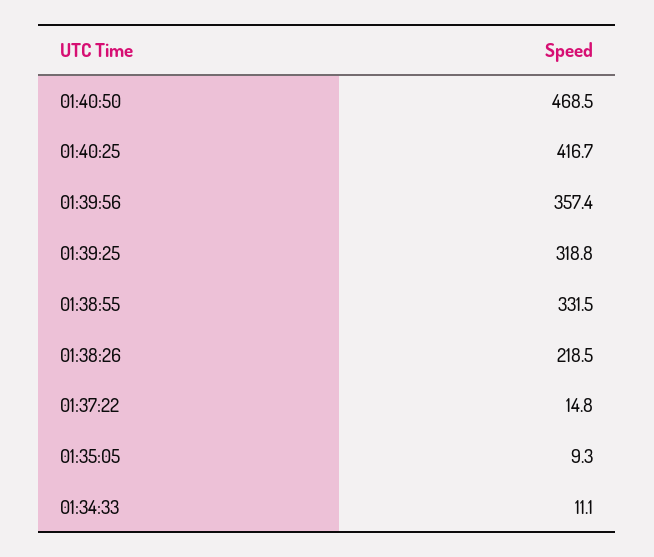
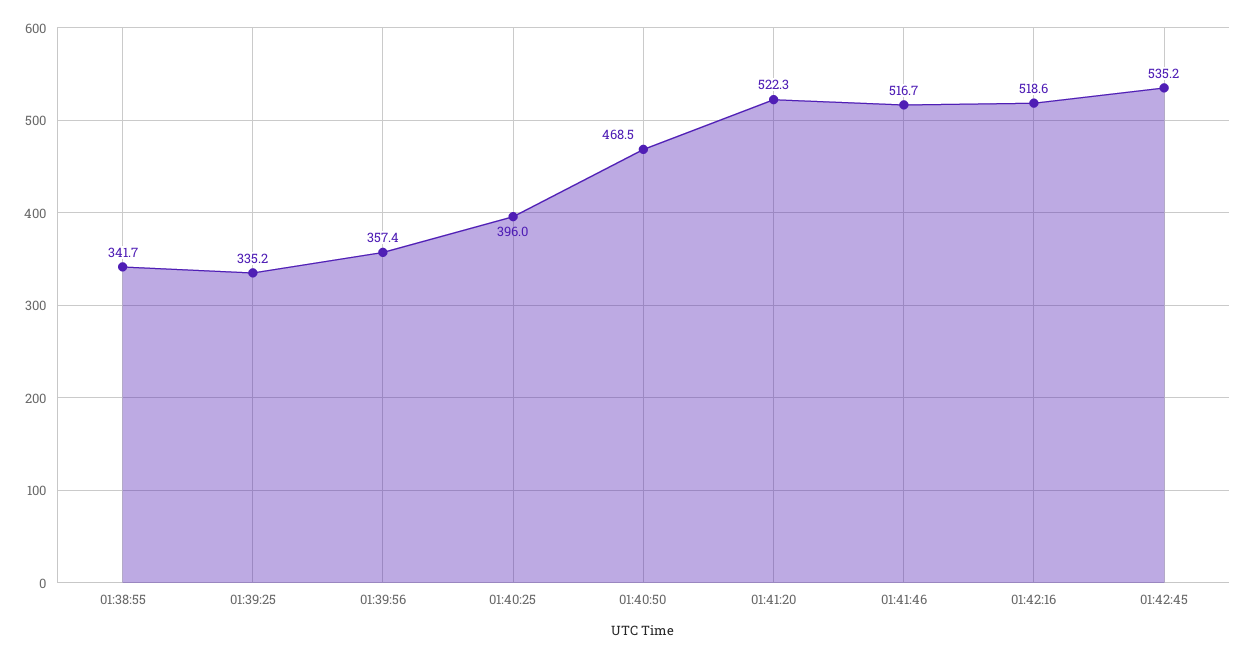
01:40:25: 416.7 -> 396
01:39:25: 318.8 -> 335.2
01:38:55: 331.5 -> 341.7
01:38:26: 218.5 -> none
01:37:22: 14.8 -> none
01:35:05: 9.3 -> none
01:34:33: 11.1 -> none
01:41:20: none -> 522.3
01:41:46: none -> 516.7
01:42:16: none -> 518.6
01:42:45: none -> 535.2

